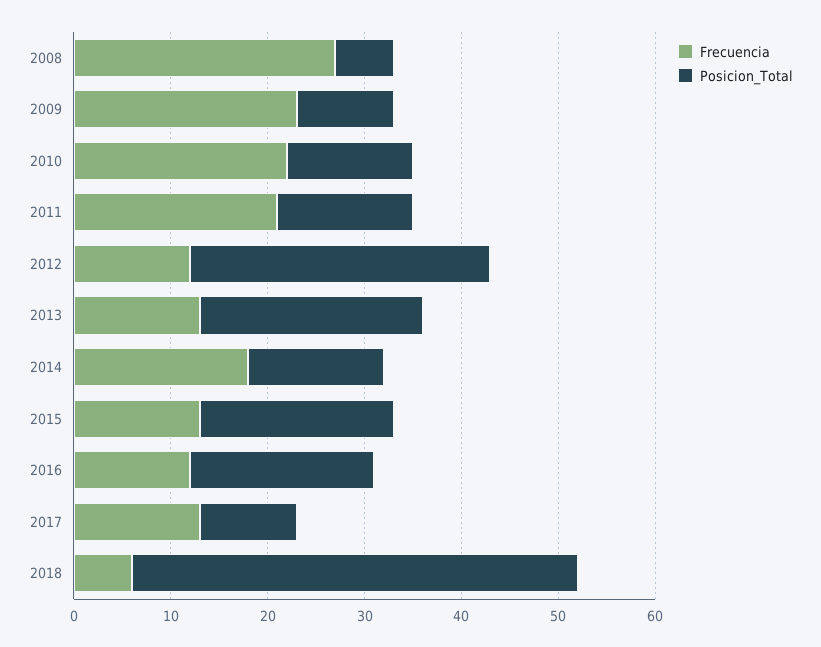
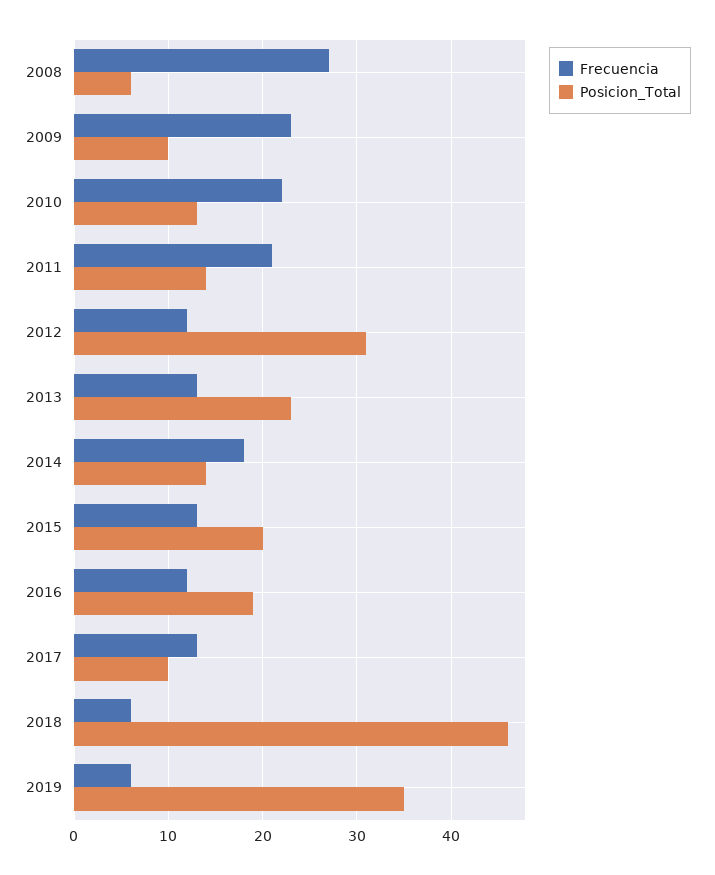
Frecuencia, 2019: none -> 6
Posicion_Total, 2019: none -> 35

